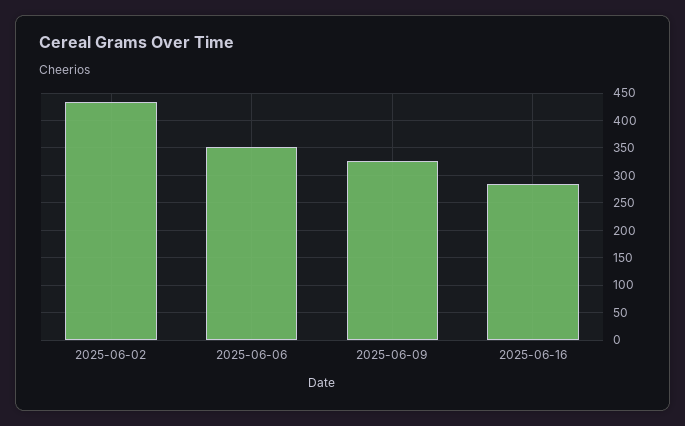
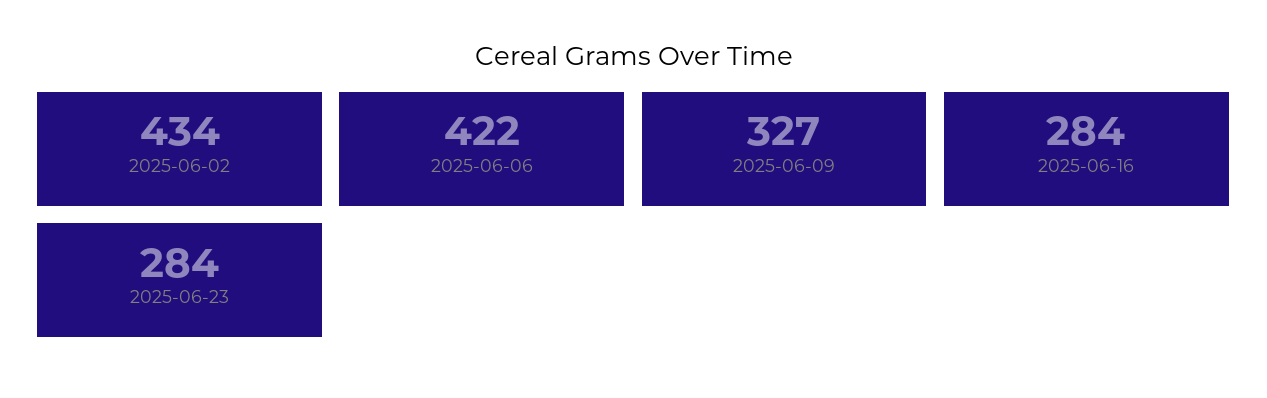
2025-06-06: 350 -> 422
2025-06-23: none -> 284

